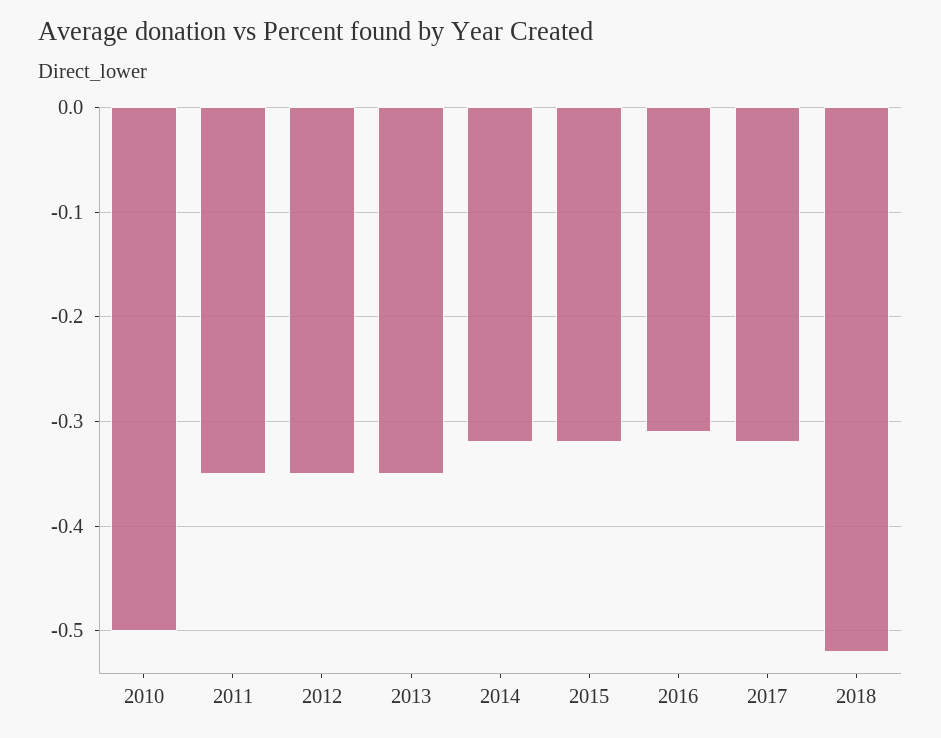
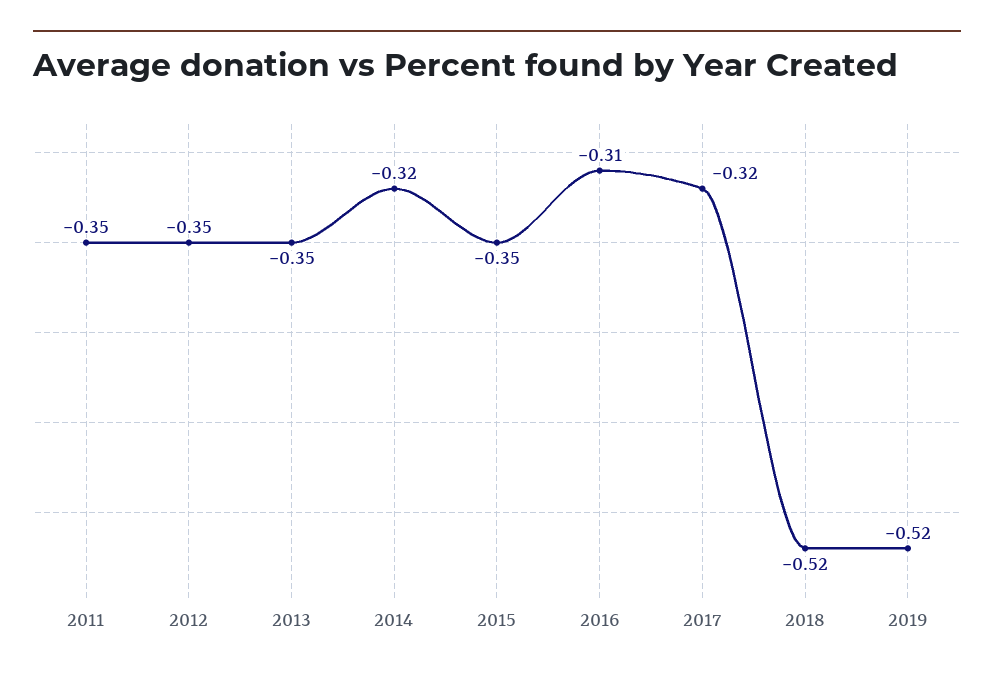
2010: -0.5 -> none
2015: -0.32 -> -0.35
2019: none -> -0.52

